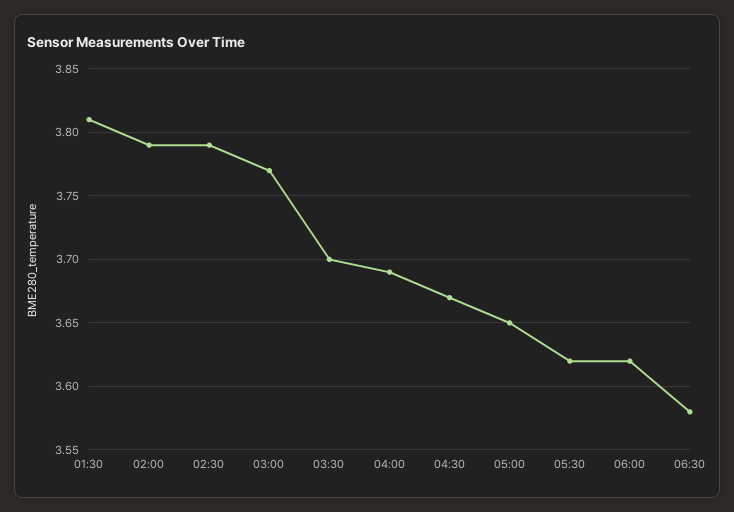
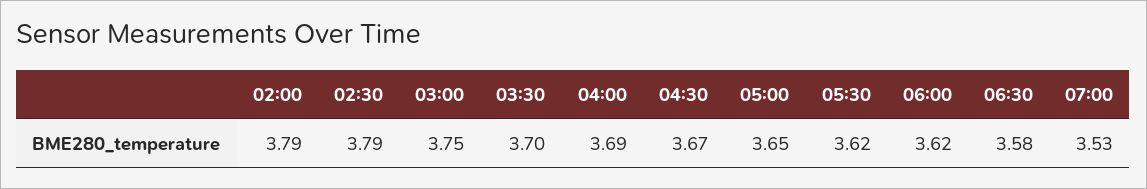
01:30: 3.81 -> none
03:00: 3.77 -> 3.75
07:00: none -> 3.53

